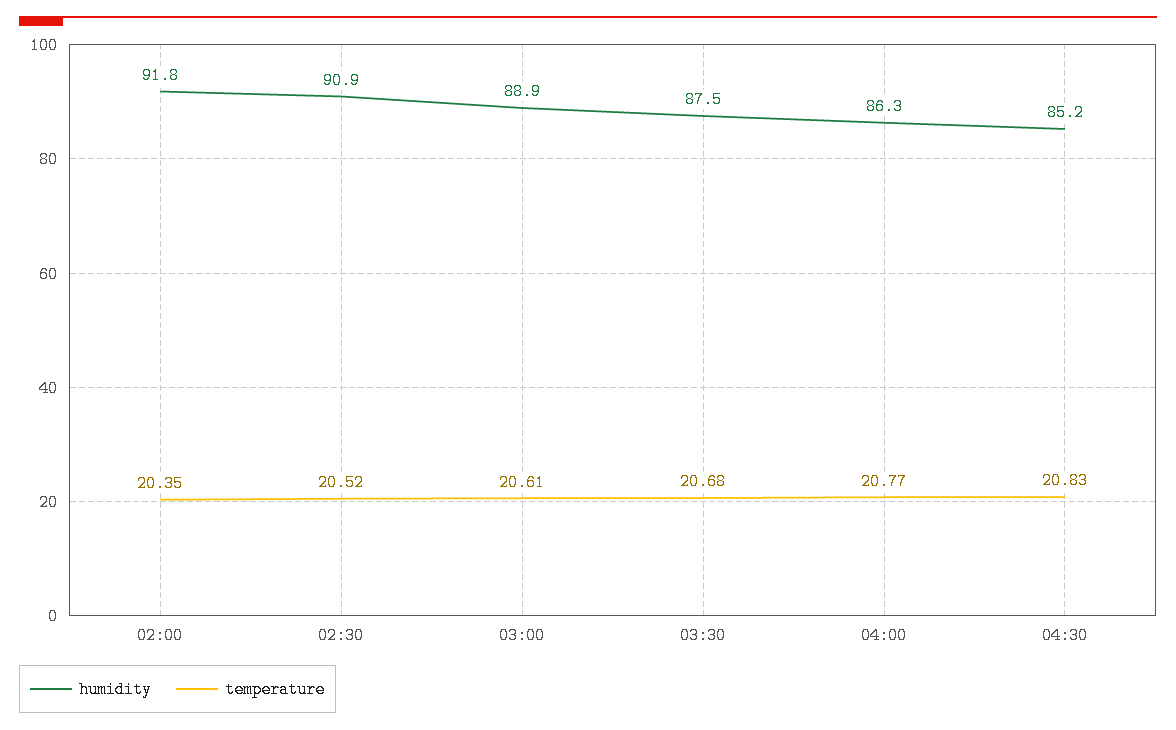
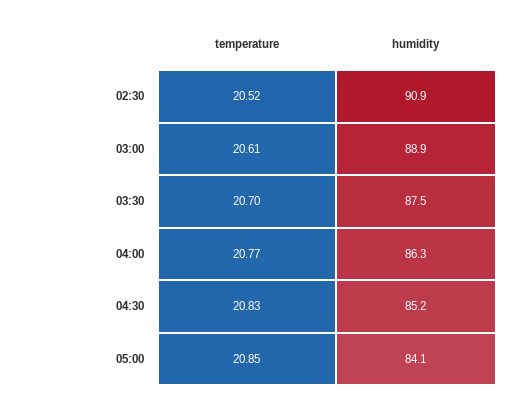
humidity, 02:00: 91.8 -> none
temperature, 02:00: 20.35 -> none
temperature, 03:30: 20.68 -> 20.7
temperature, 05:00: none -> 20.85
humidity, 05:00: none -> 84.1

